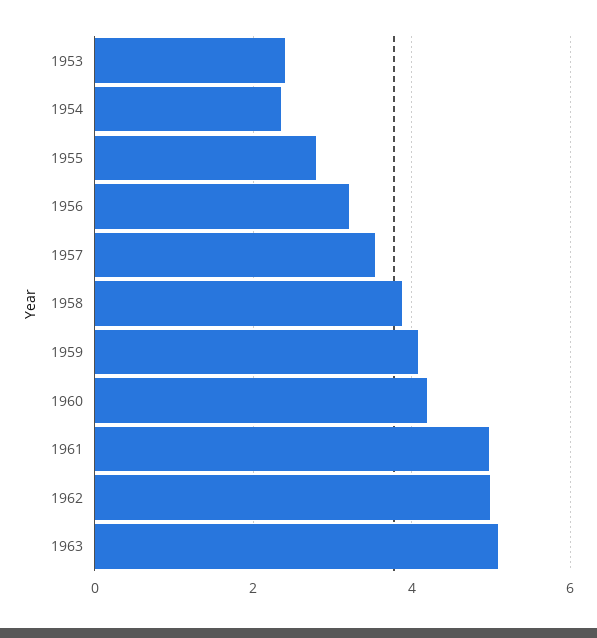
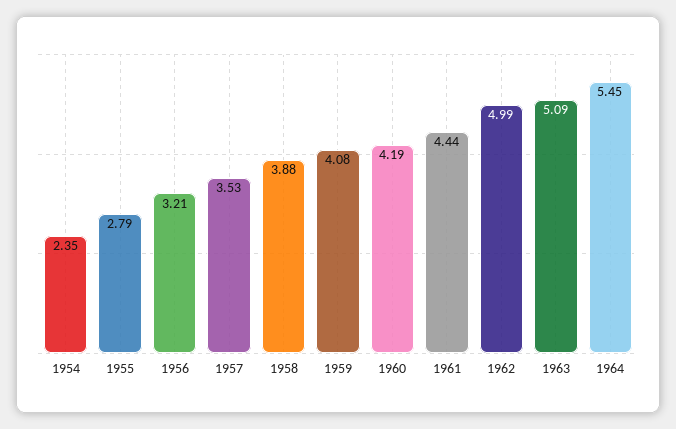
1953: 2.4 -> none
1961: 5 -> 4.44
1964: none -> 5.45

